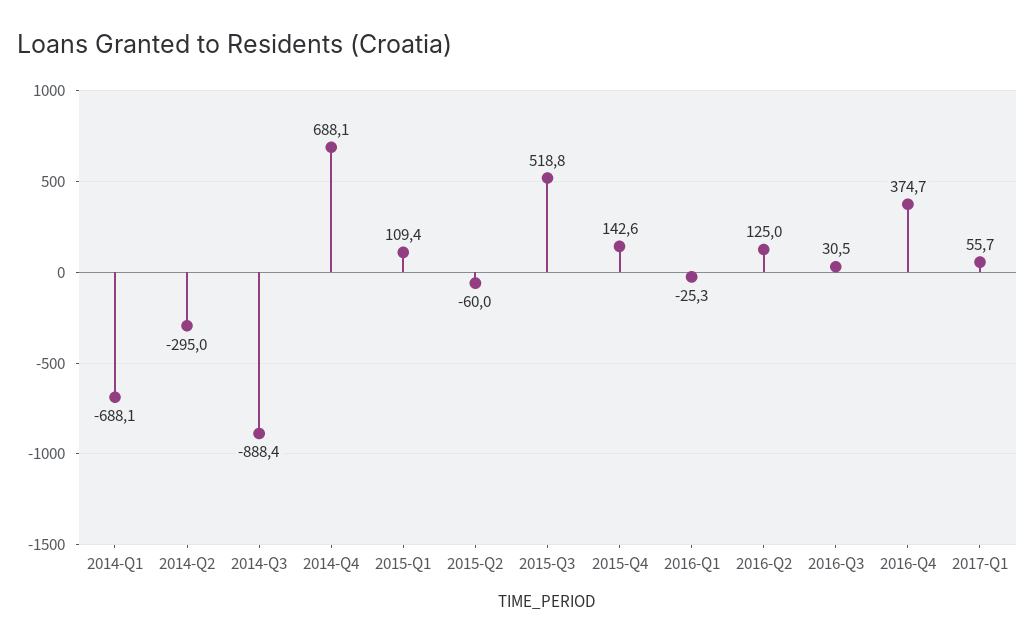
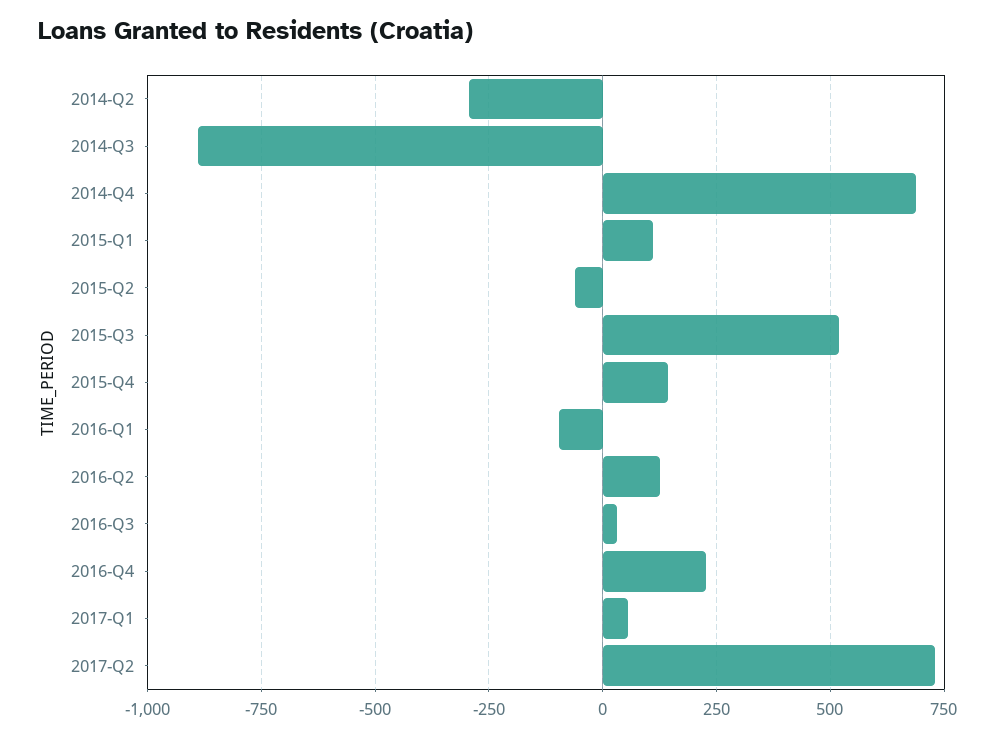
2014-Q1: -688.1 -> none
2016-Q1: -25.3 -> -100
2016-Q4: 374.7 -> 225
2017-Q2: none -> 725

